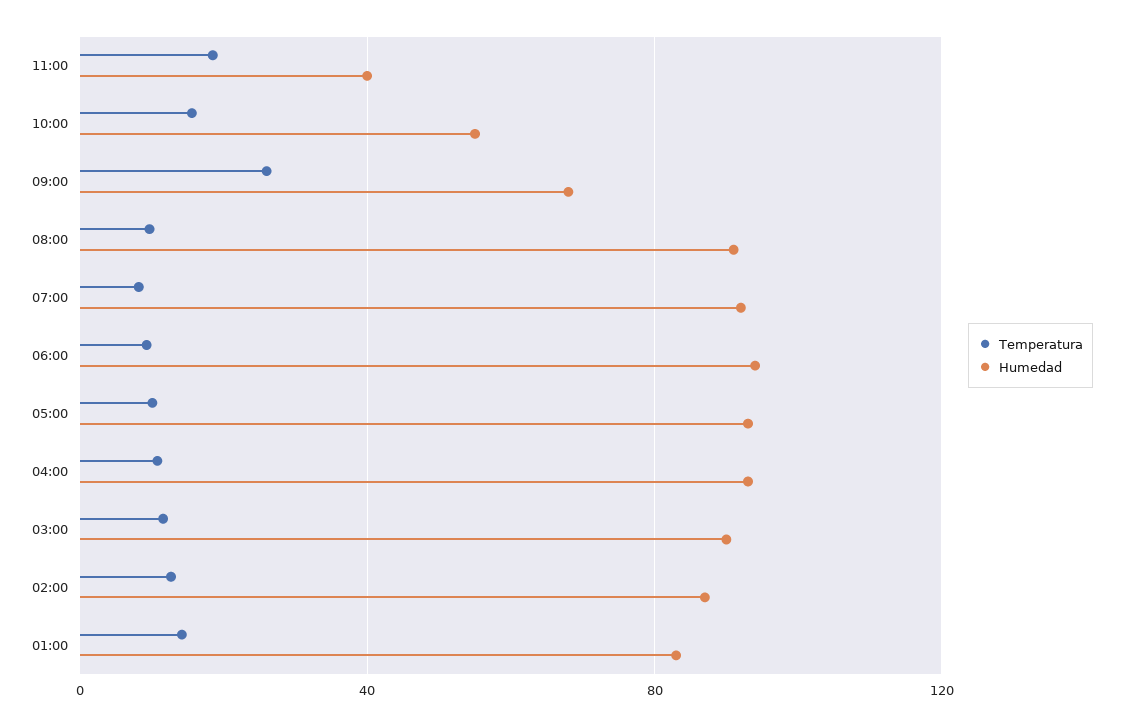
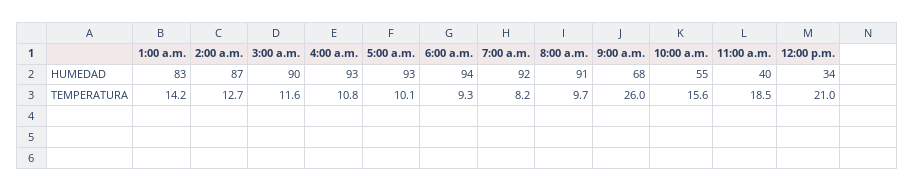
Humedad, 12:00 p.m.: none -> 34
Temperatura, 12:00 p.m.: none -> 21

